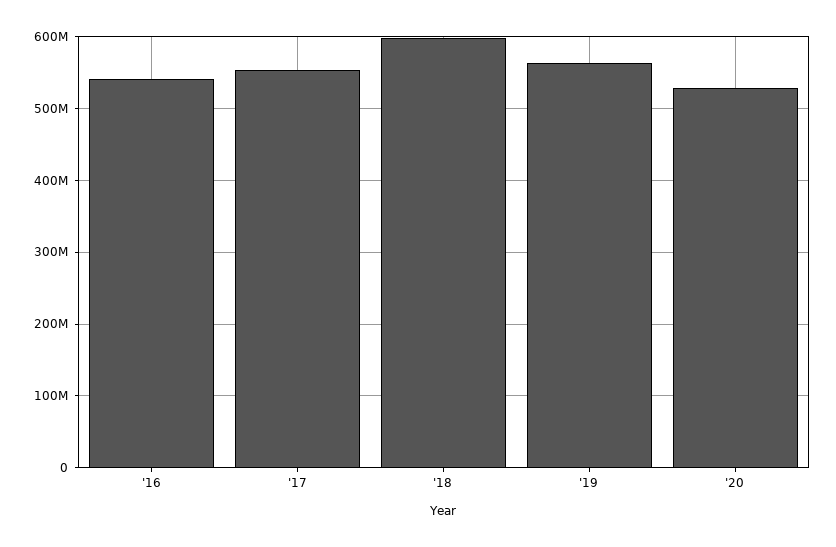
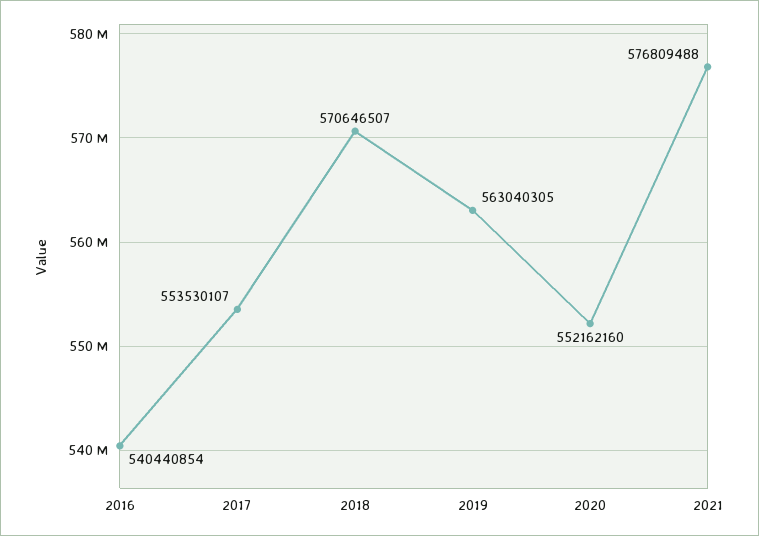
'18: 600000000 -> 570646507
'20: 530000000 -> 552162160
2021: none -> 576809488

